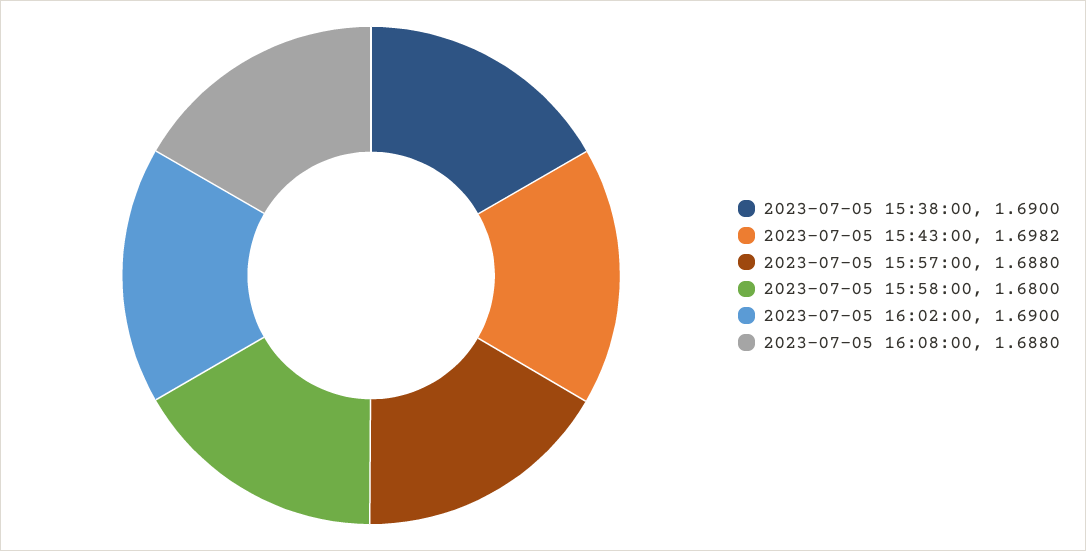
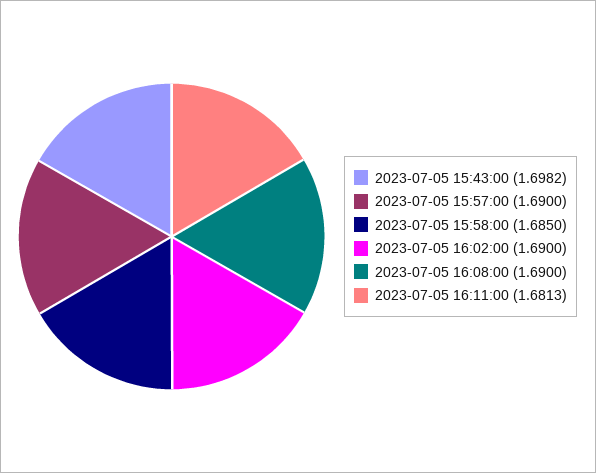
2023-07-05 15:38:00: 1.69 -> none
2023-07-05 15:57:00: 1.688 -> 1.69
2023-07-05 15:58:00: 1.68 -> 1.685
2023-07-05 16:08:00: 1.688 -> 1.69
2023-07-05 16:11:00: none -> 1.6813

